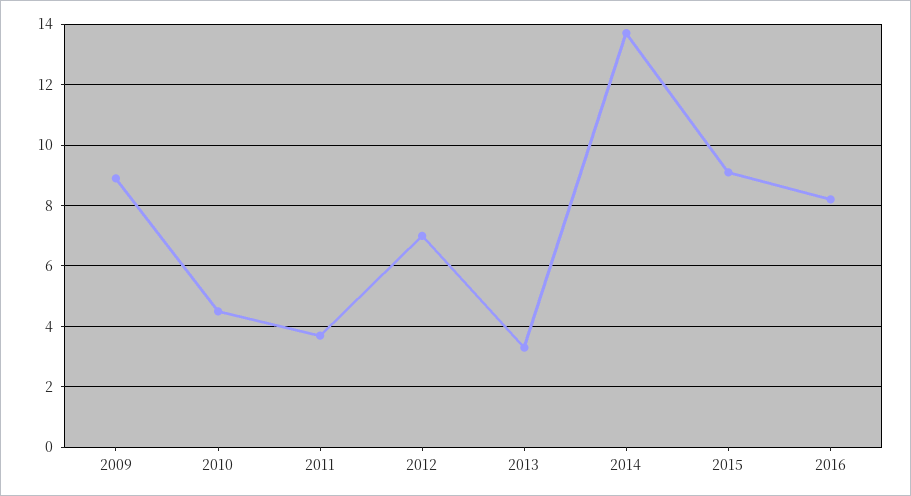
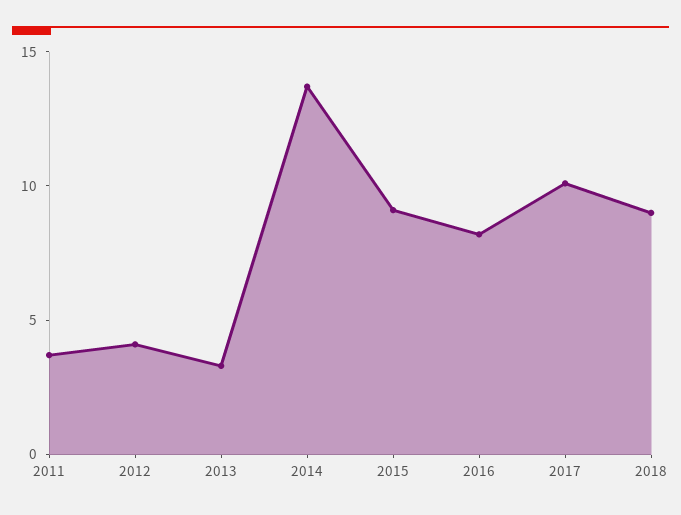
2009: 9 -> none
2010: 4.5 -> none
2012: 7 -> 4
2017: none -> 10
2018: none -> 9

